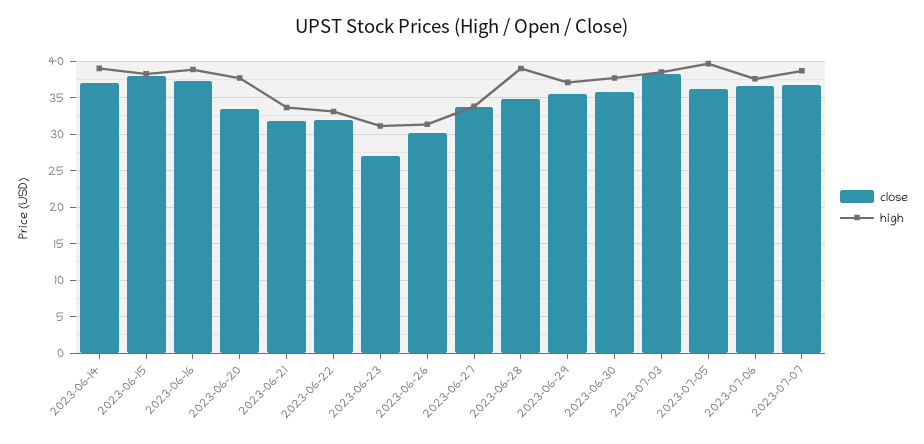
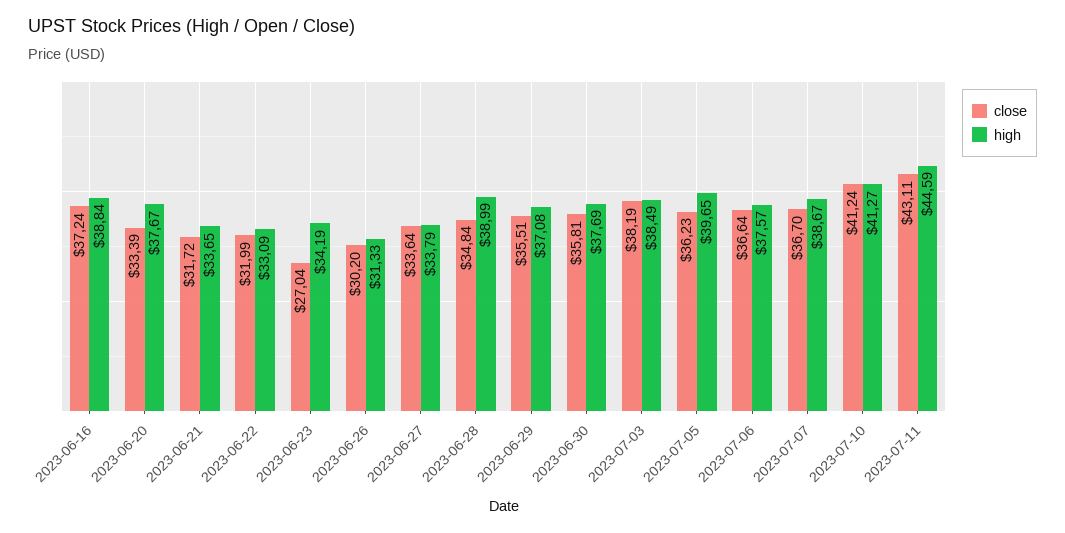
close, 2023-06-14: 37 -> none
high, 2023-06-14: 39 -> none
close, 2023-06-15: 38 -> none
high, 2023-06-15: 38 -> none
high, 2023-06-23: 31 -> 34.19
close, 2023-07-10: none -> 41.24
high, 2023-07-10: none -> 41.27
close, 2023-07-11: none -> 43.11
high, 2023-07-11: none -> 44.59

